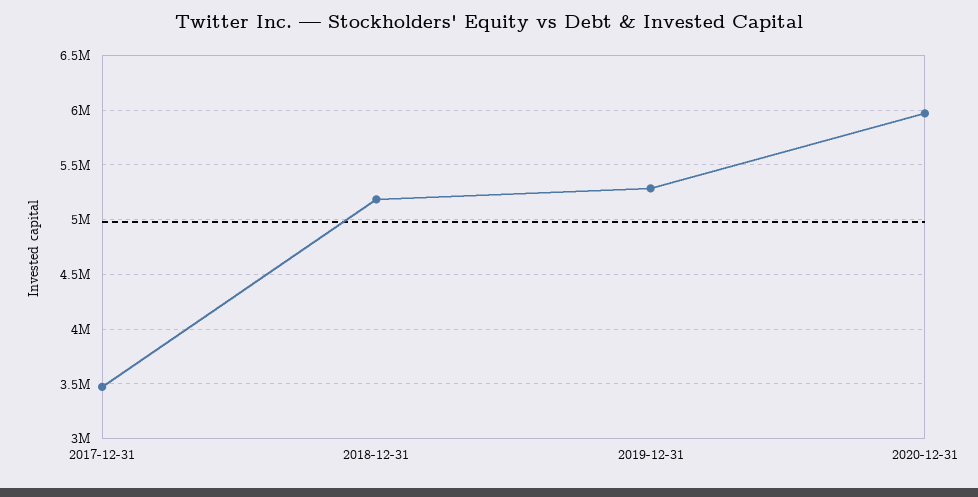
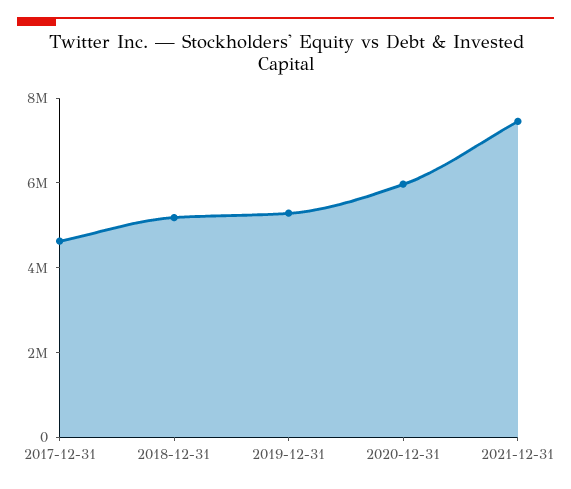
2017-12-31: 3500000 -> 4500000
2021-12-31: none -> 7500000

